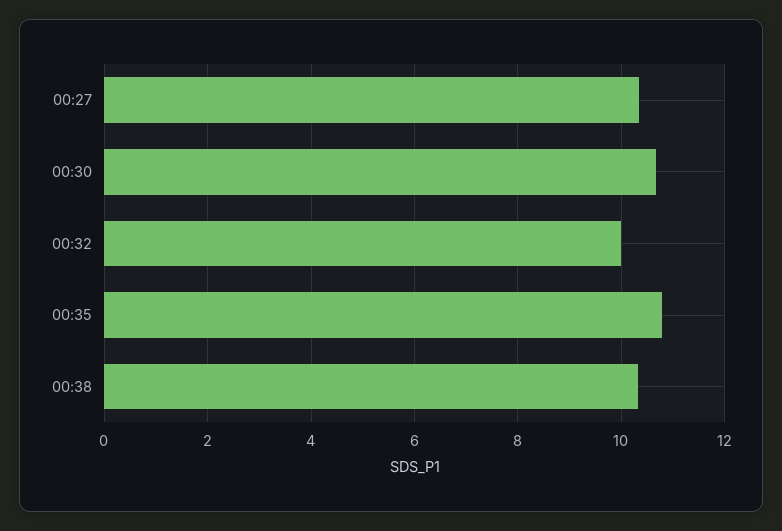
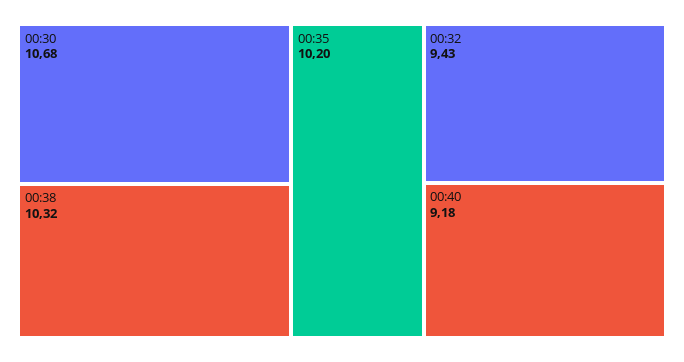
00:27: 10.4 -> none
00:32: 10 -> 9.43
00:35: 10.8 -> 10.2
00:40: none -> 9.18

